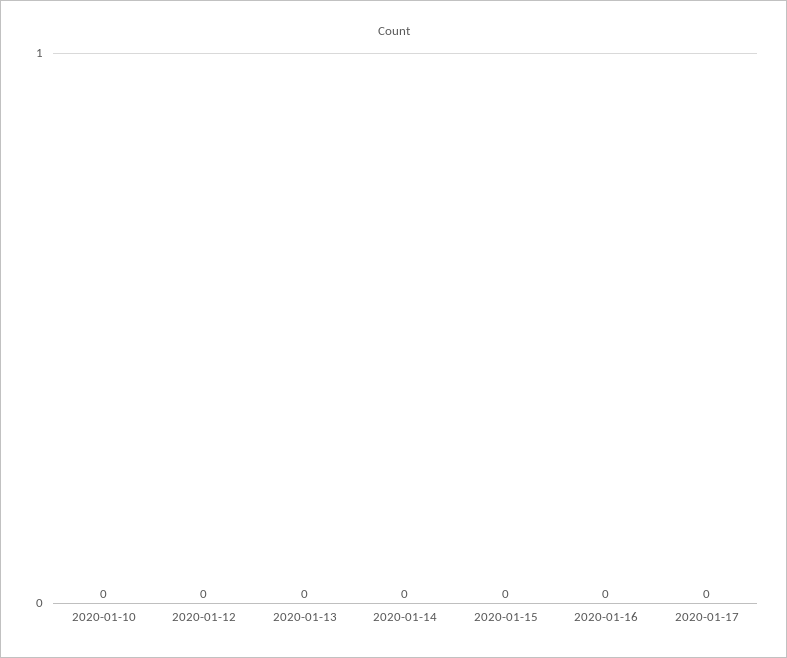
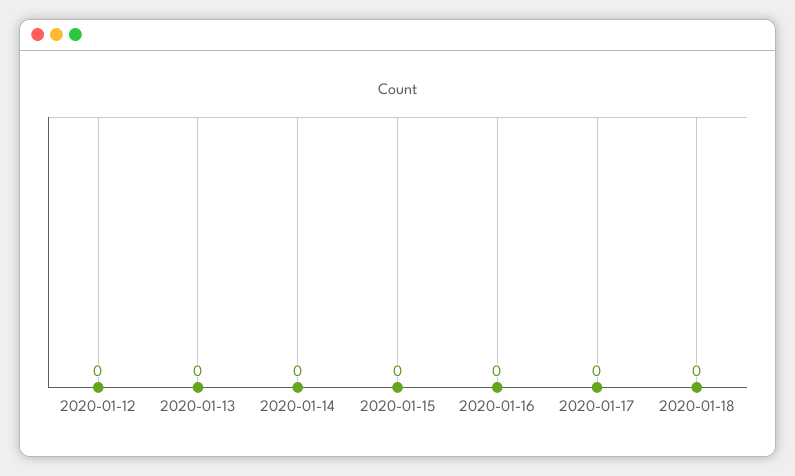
2020-01-10: 0 -> none
2020-01-18: none -> 0

